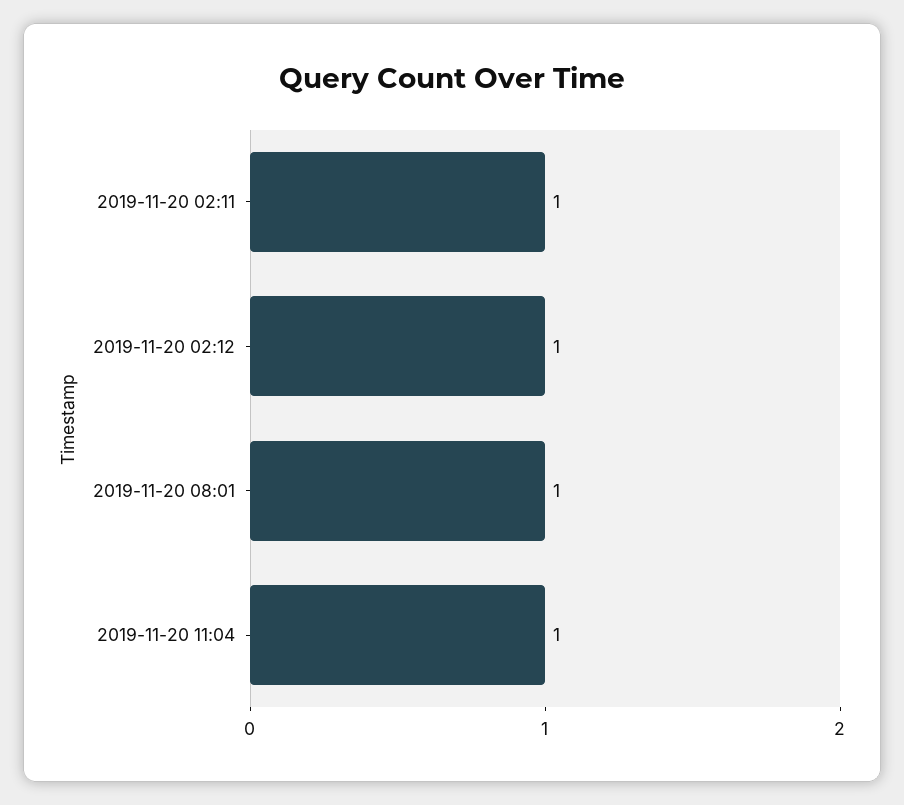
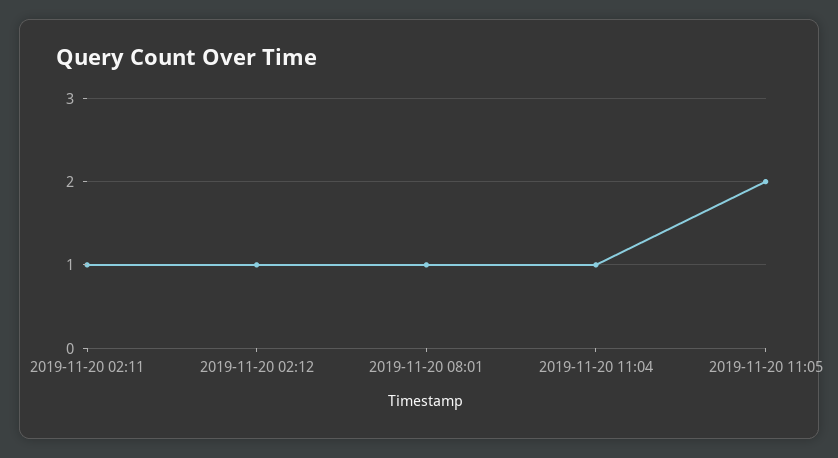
2019-11-20 11:05: none -> 2

